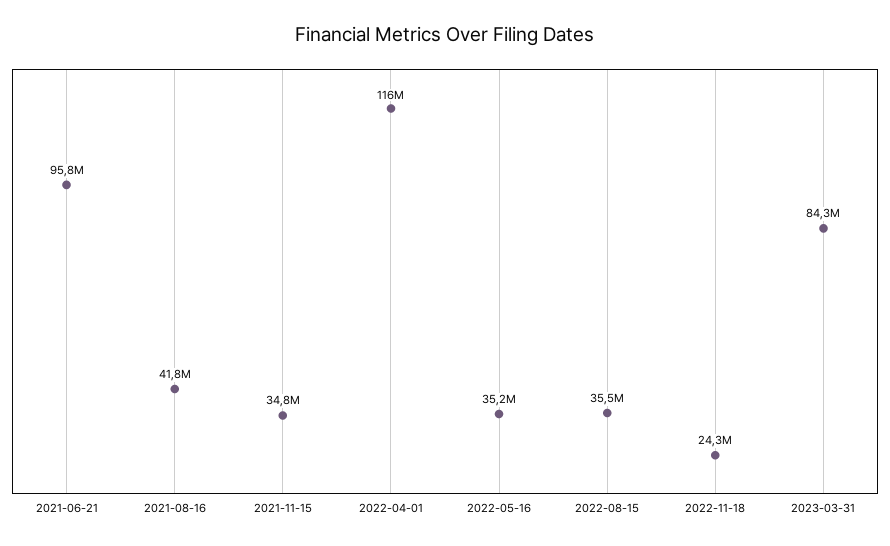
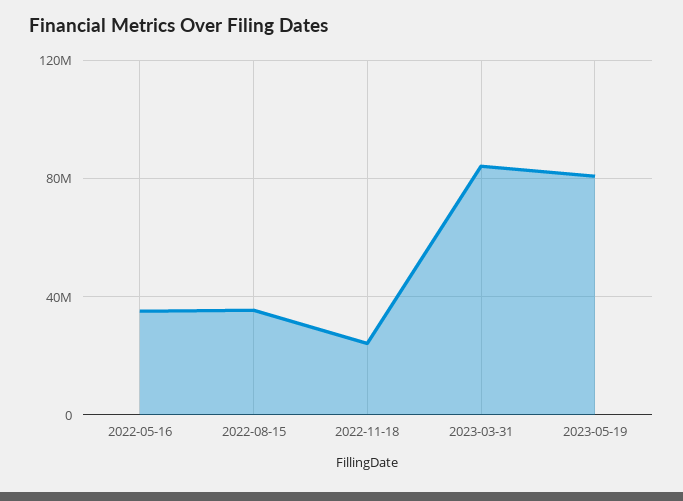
2021-06-21: 95800000 -> none
2021-08-16: 41800000 -> none
2021-11-15: 34800000 -> none
2022-04-01: 116000000 -> none
2023-05-19: none -> 80000000

